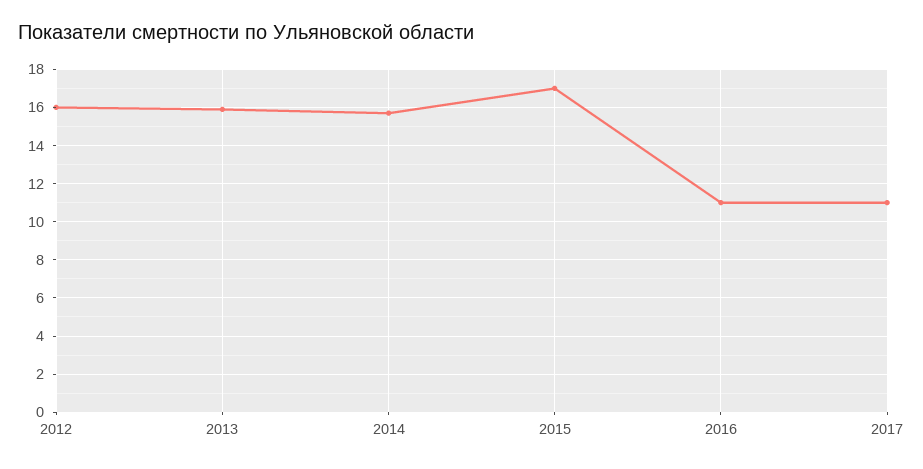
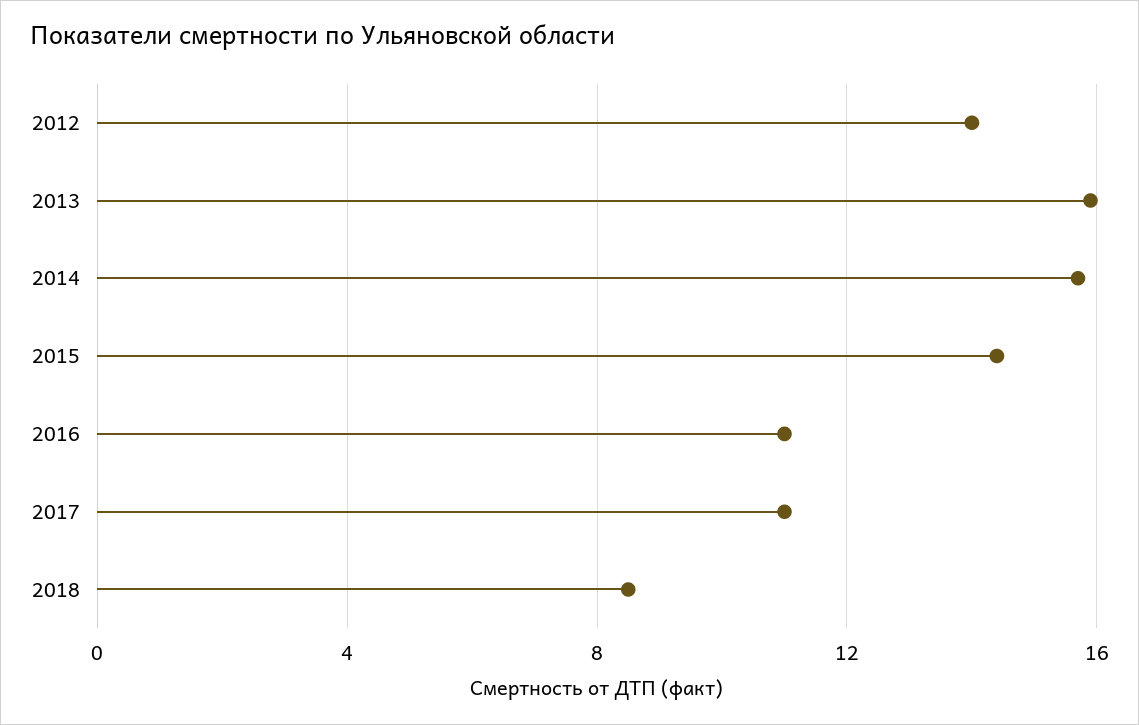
2012: 16 -> 14
2015: 17 -> 14.5
2018: none -> 8.5

